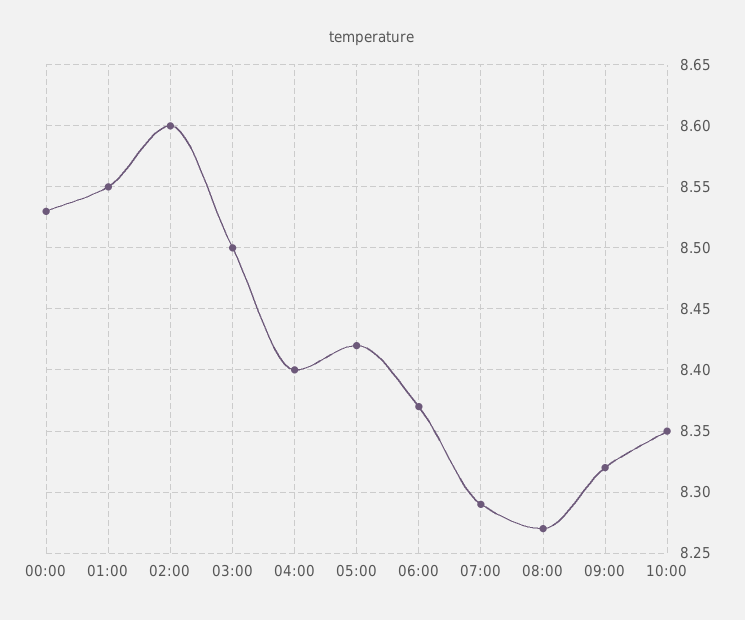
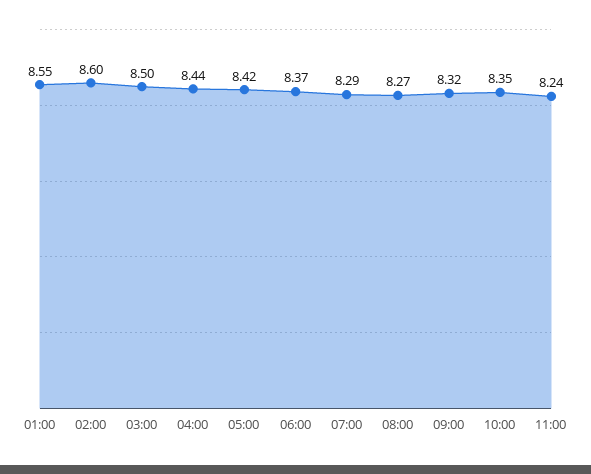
00:00: 8.53 -> none
04:00: 8.4 -> 8.44
11:00: none -> 8.24

